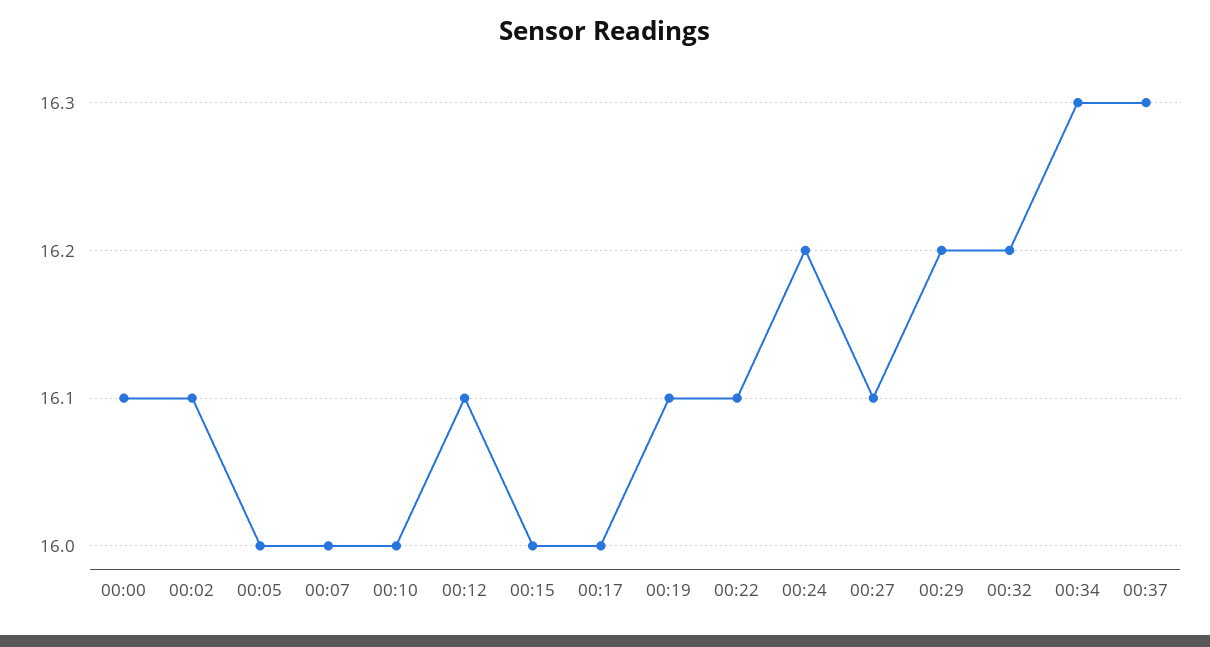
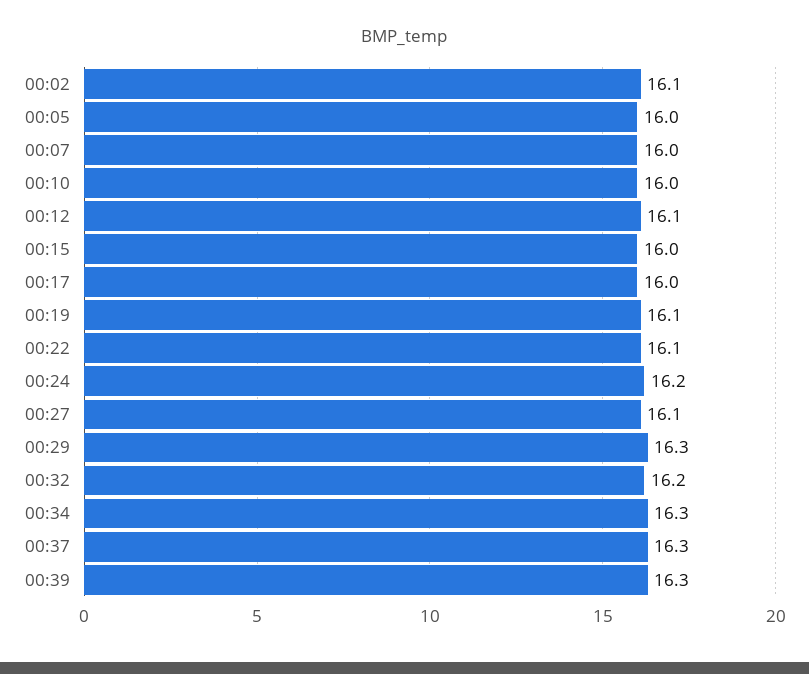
00:00: 16.1 -> none
00:29: 16.2 -> 16.3
00:39: none -> 16.3

